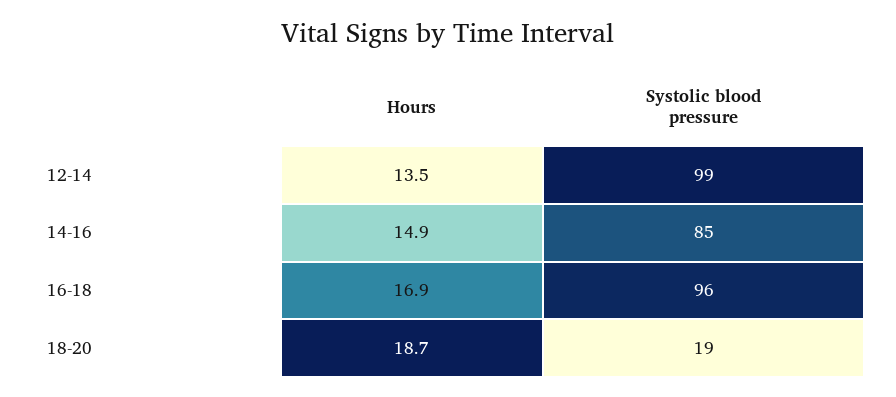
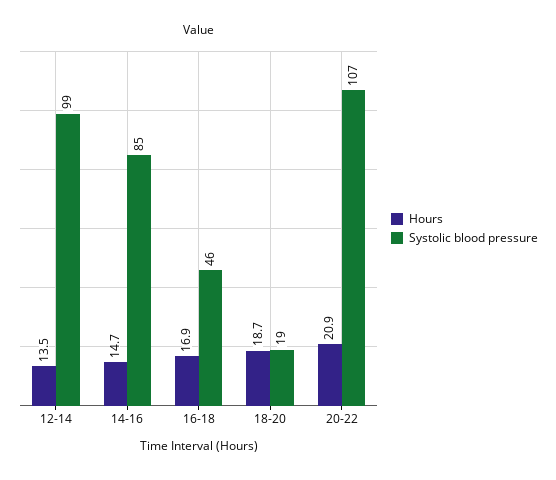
Hours, 14-16: 14.9 -> 14.7
Systolic blood pressure, 16-18: 96 -> 46
Hours, 20-22: none -> 20.9
Systolic blood pressure, 20-22: none -> 107

